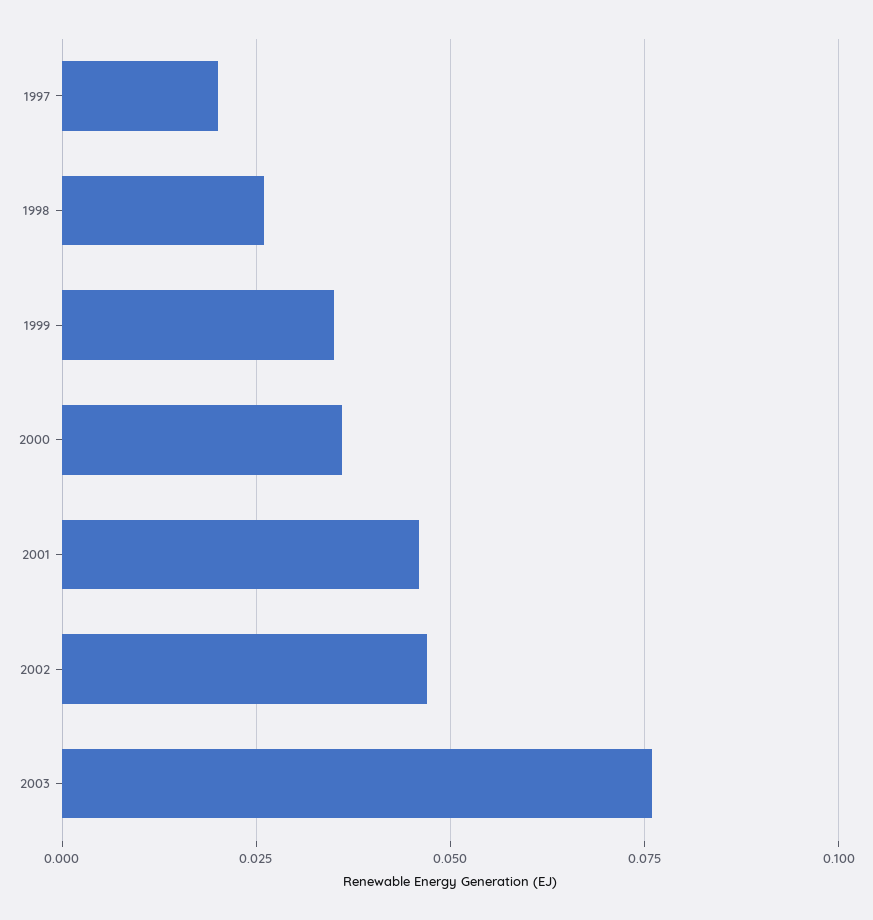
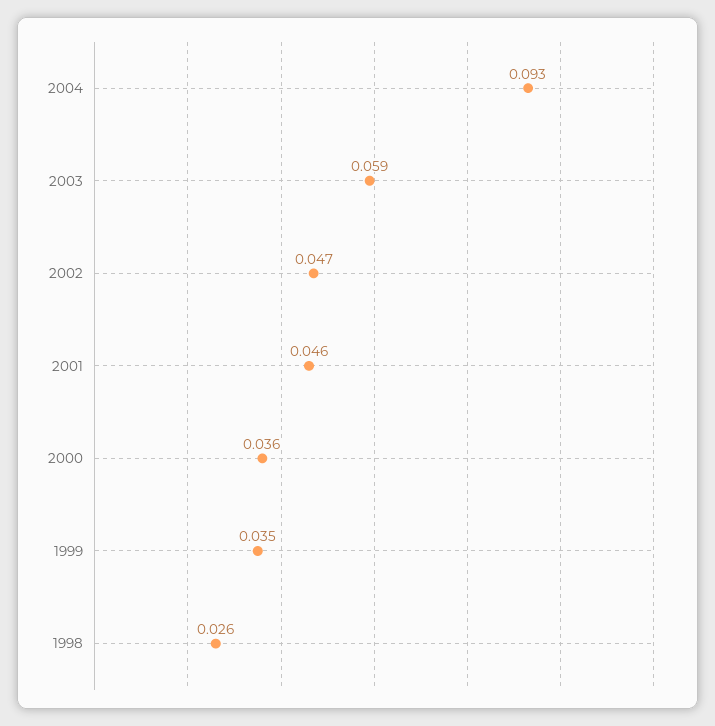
1997: 0.02 -> none
2003: 0.075 -> 0.059
2004: none -> 0.093

